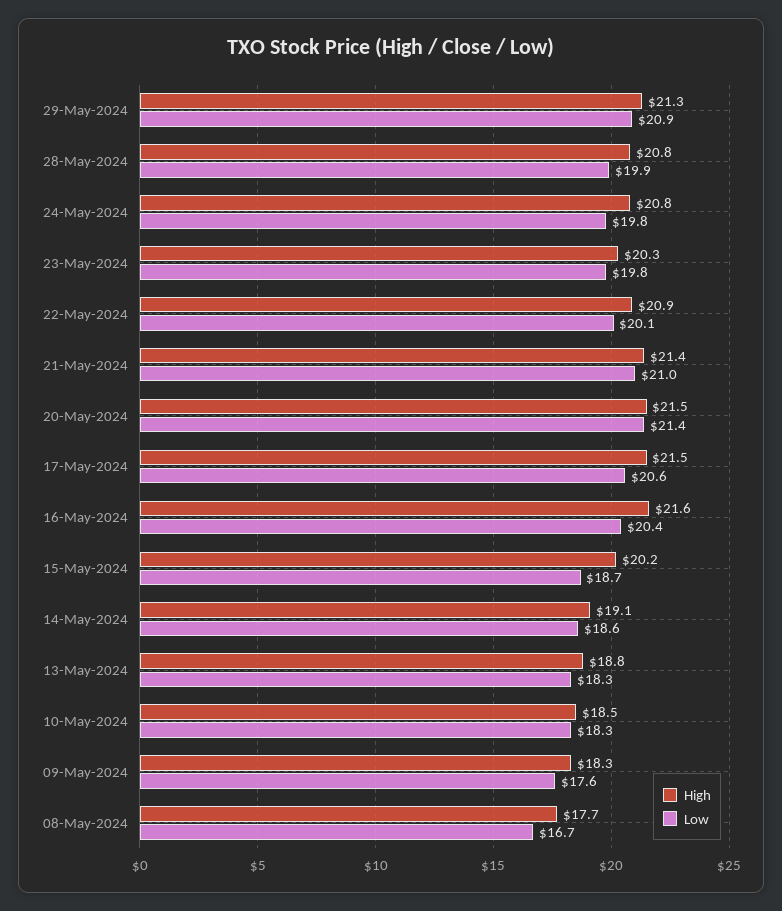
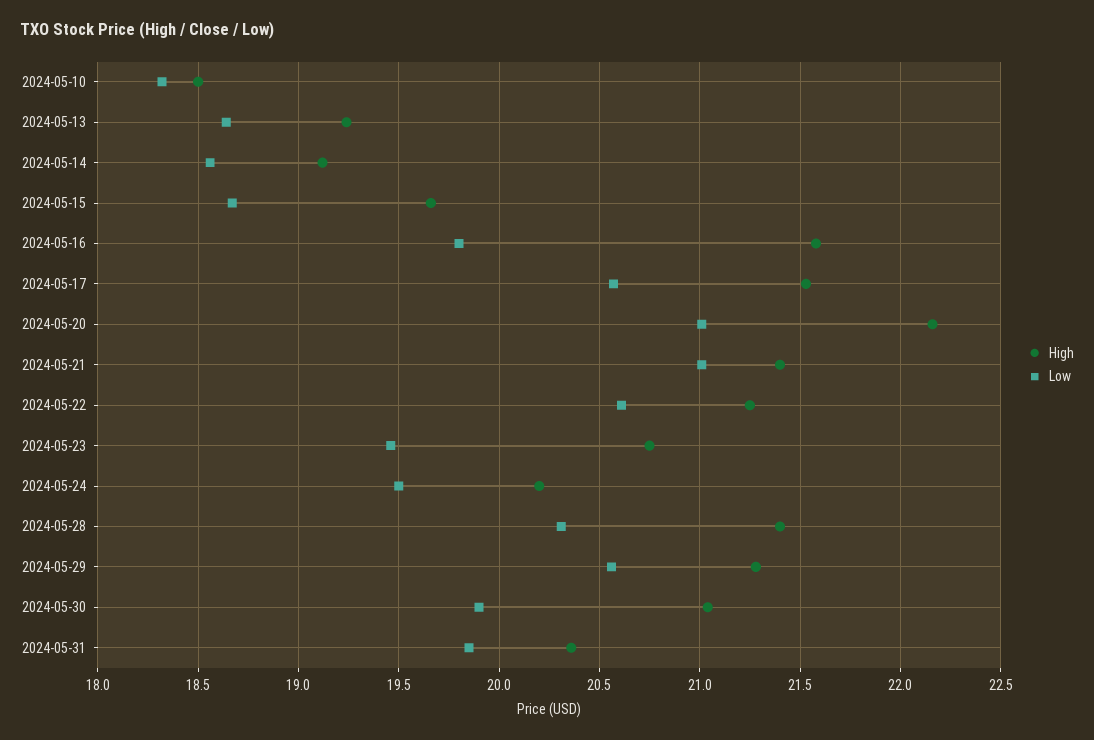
Low, 29-May-2024: 20.9 -> 20.55
High, 28-May-2024: 20.8 -> 21.4
Low, 28-May-2024: 19.9 -> 20.3
High, 24-May-2024: 20.8 -> 20.2
Low, 24-May-2024: 19.8 -> 19.5
High, 23-May-2024: 20.3 -> 20.75
Low, 23-May-2024: 19.8 -> 19.45
High, 22-May-2024: 20.9 -> 21.25
Low, 22-May-2024: 20.1 -> 20.6
High, 20-May-2024: 21.5 -> 22.15
Low, 20-May-2024: 21.4 -> 21
Low, 16-May-2024: 20.4 -> 19.8
High, 15-May-2024: 20.2 -> 19.65
High, 13-May-2024: 18.8 -> 19.25
Low, 13-May-2024: 18.3 -> 18.65
High, 09-May-2024: 18.3 -> none
Low, 09-May-2024: 17.6 -> none
High, 08-May-2024: 17.7 -> none
Low, 08-May-2024: 16.7 -> none
High, 2024-05-30: none -> 21.05
Low, 2024-05-30: none -> 19.9
High, 2024-05-31: none -> 20.35
Low, 2024-05-31: none -> 19.85

